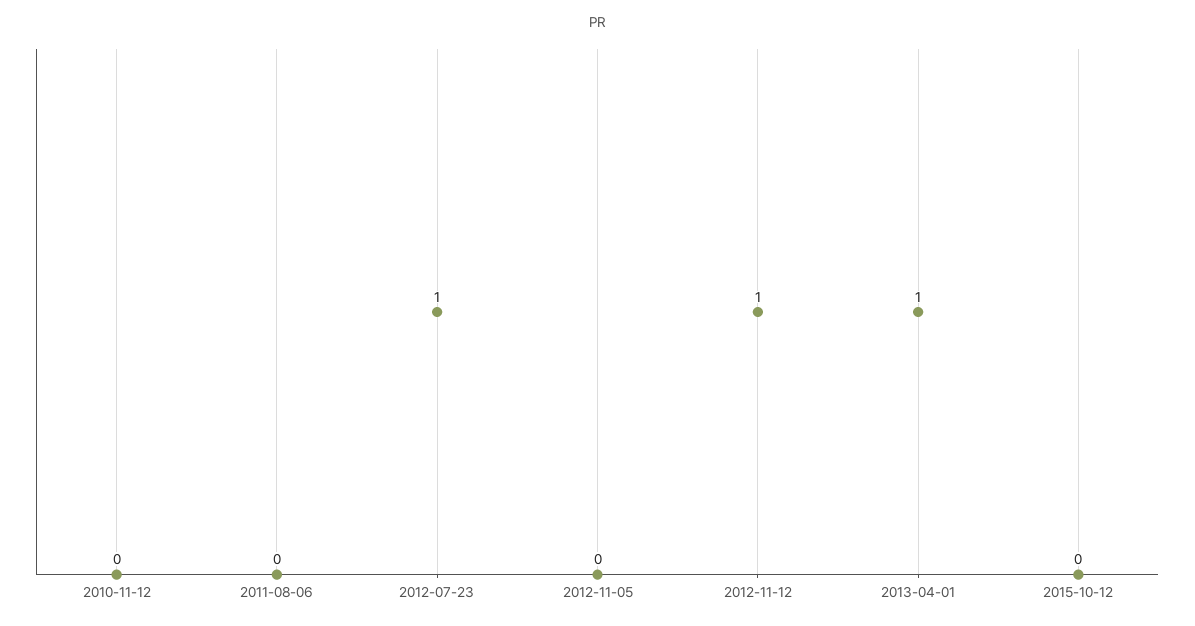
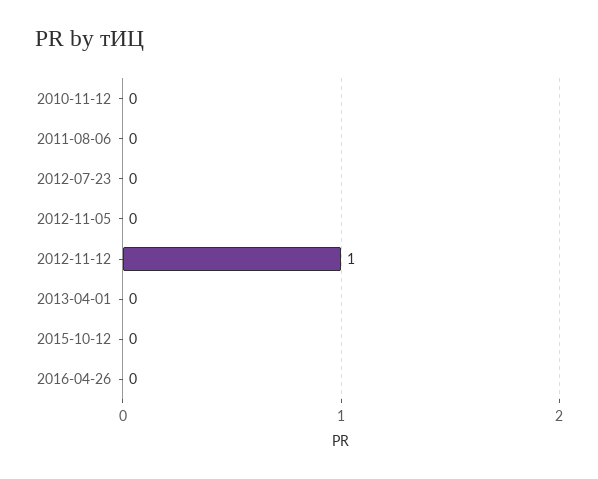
2012-07-23: 1 -> 0
2013-04-01: 1 -> 0
2016-04-26: none -> 0

